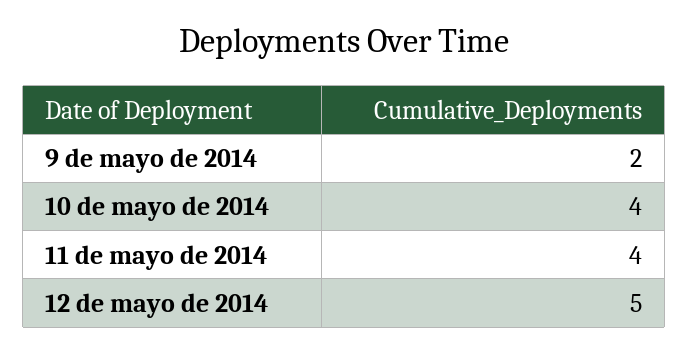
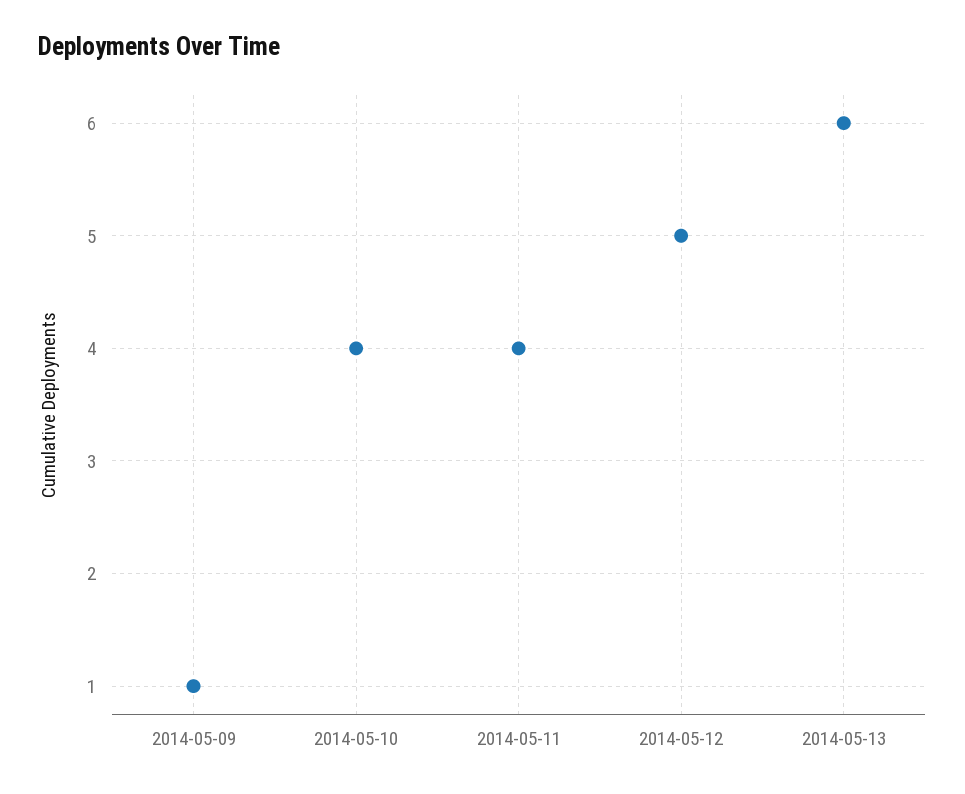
9 de mayo de 2014: 2 -> 1
2014-05-13: none -> 6

